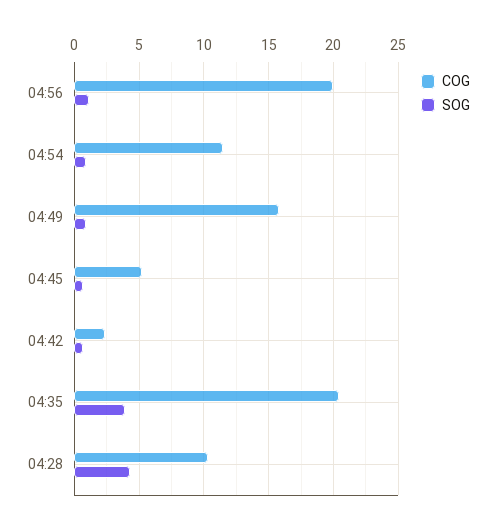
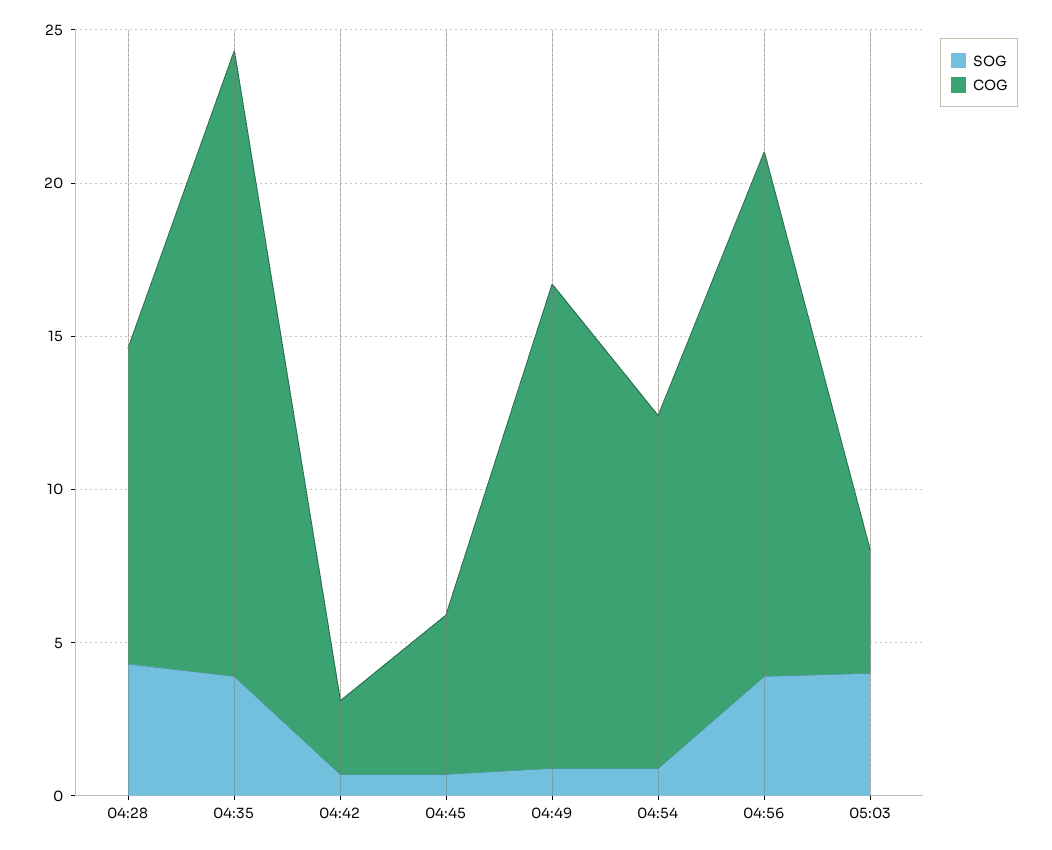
COG, 04:56: 20 -> 17
SOG, 04:56: 1 -> 4
SOG, 05:03: none -> 4
COG, 05:03: none -> 4

